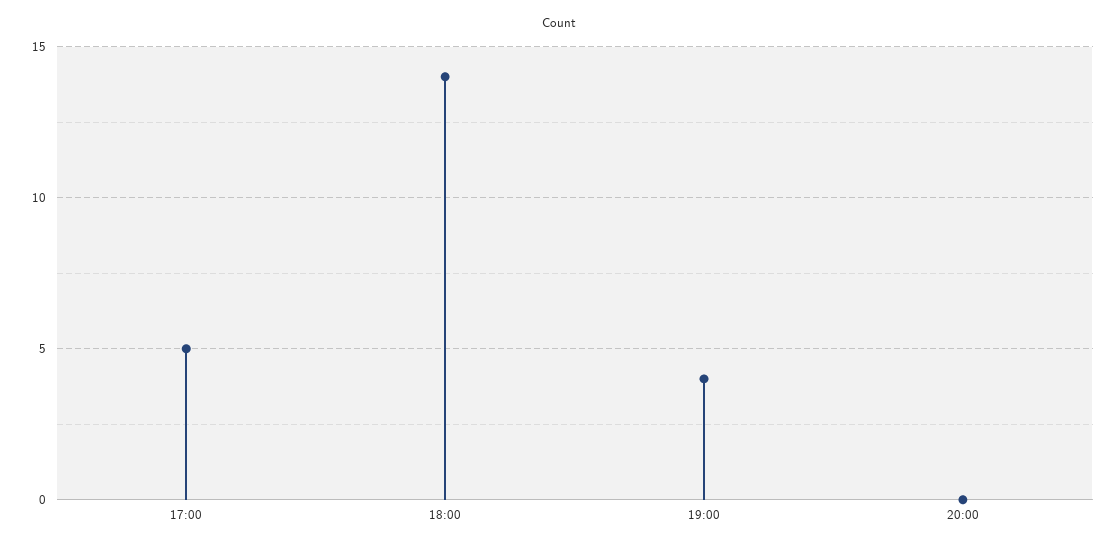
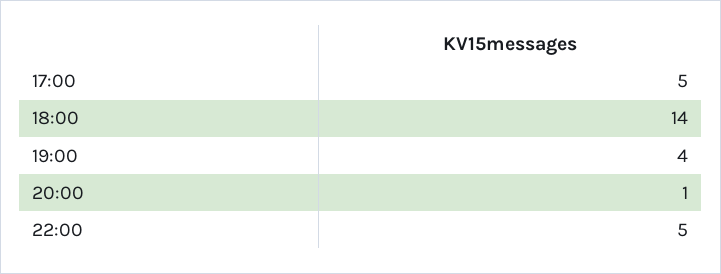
20:00: 0 -> 1
22:00: none -> 5

